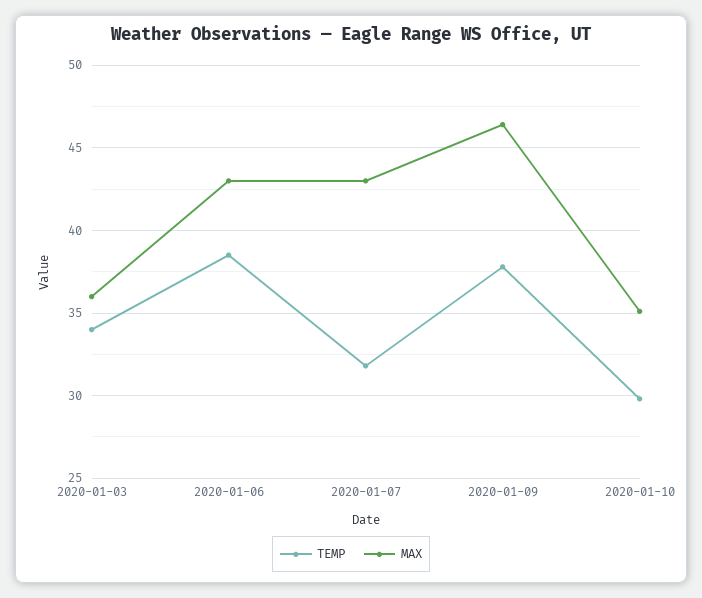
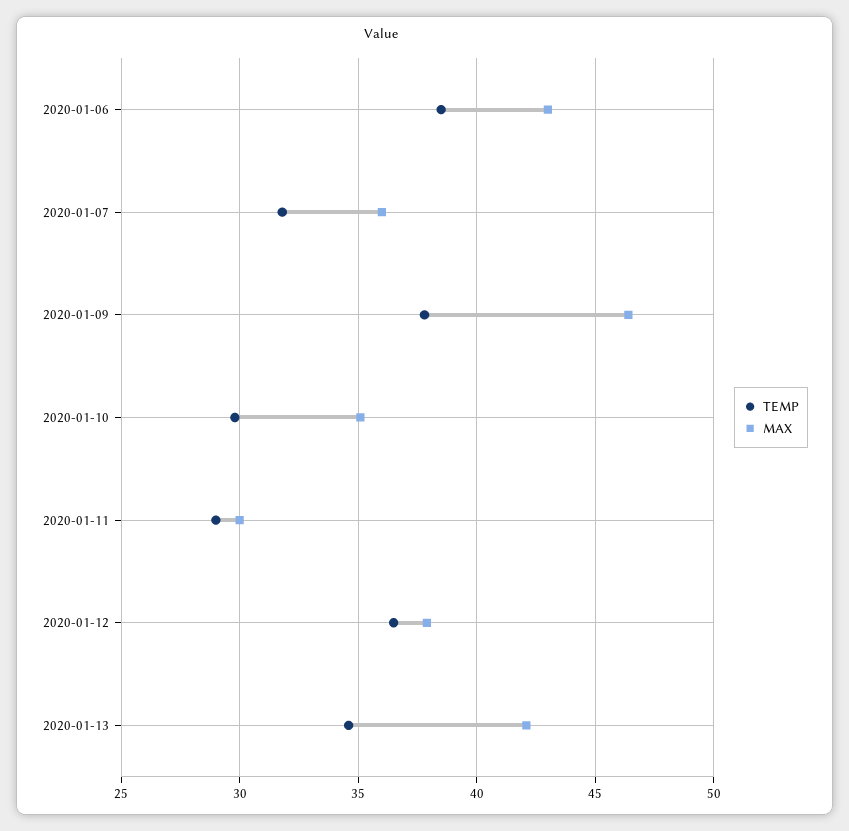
TEMP, 2020-01-03: 34 -> none
MAX, 2020-01-03: 36 -> none
MAX, 2020-01-07: 43 -> 36
TEMP, 2020-01-11: none -> 29
MAX, 2020-01-11: none -> 30
TEMP, 2020-01-12: none -> 36.5
MAX, 2020-01-12: none -> 38
TEMP, 2020-01-13: none -> 34.5
MAX, 2020-01-13: none -> 42

